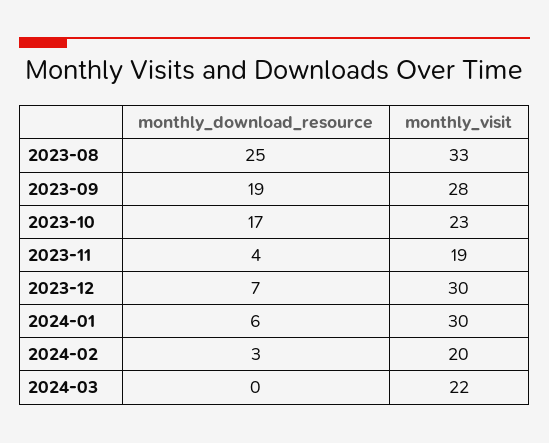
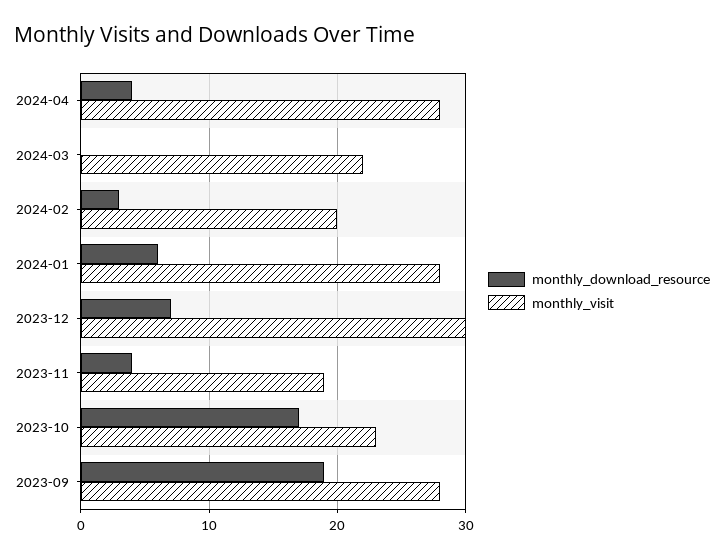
monthly_download_resource, 2023-08: 25 -> none
monthly_visit, 2023-08: 33 -> none
monthly_visit, 2024-01: 30 -> 28
monthly_download_resource, 2024-04: none -> 4
monthly_visit, 2024-04: none -> 28

